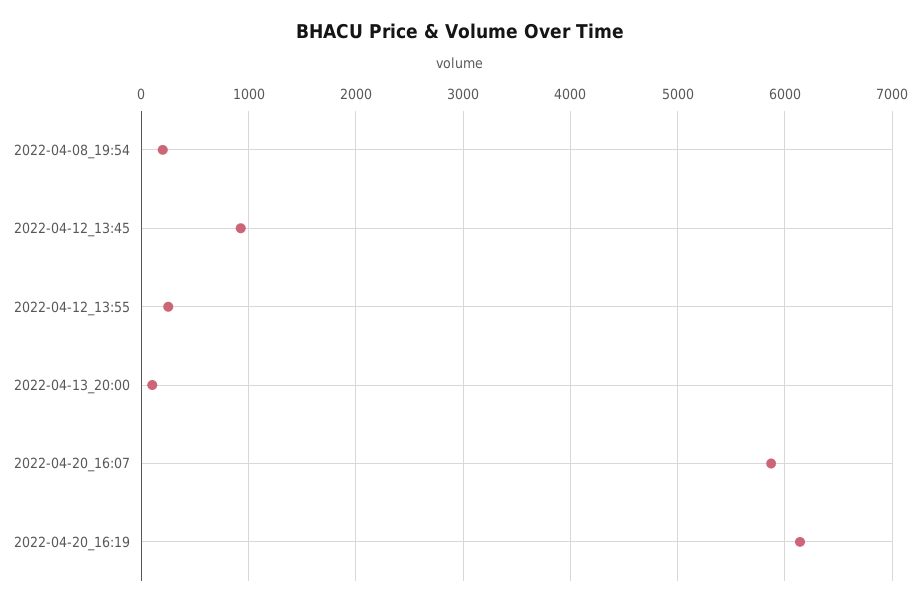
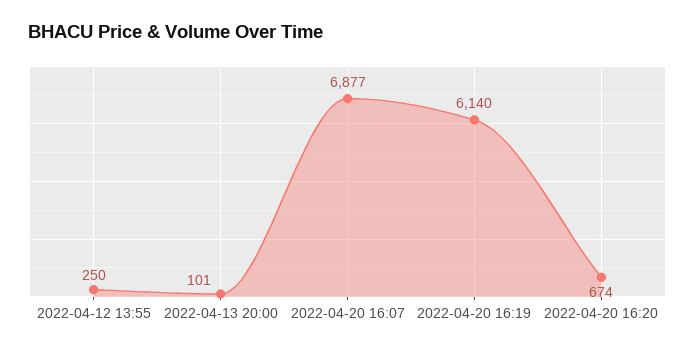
2022-04-08_19:54: 200 -> none
2022-04-12_13:45: 900 -> none
2022-04-20_16:07: 5900 -> 6877
2022-04-20 16:20: none -> 674

